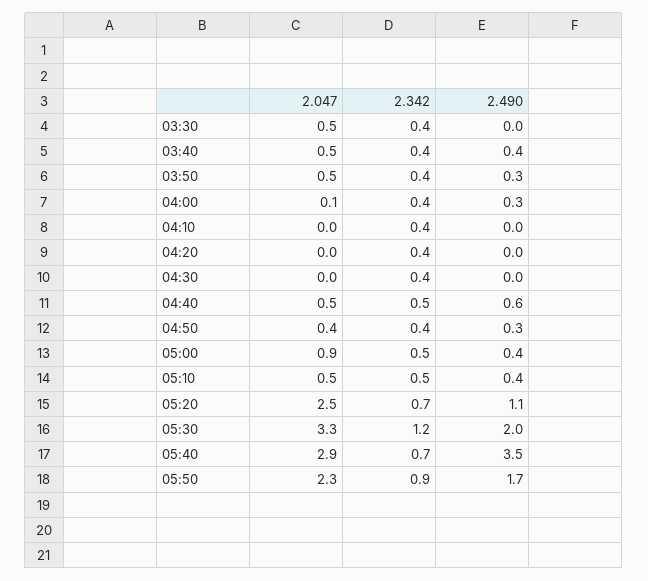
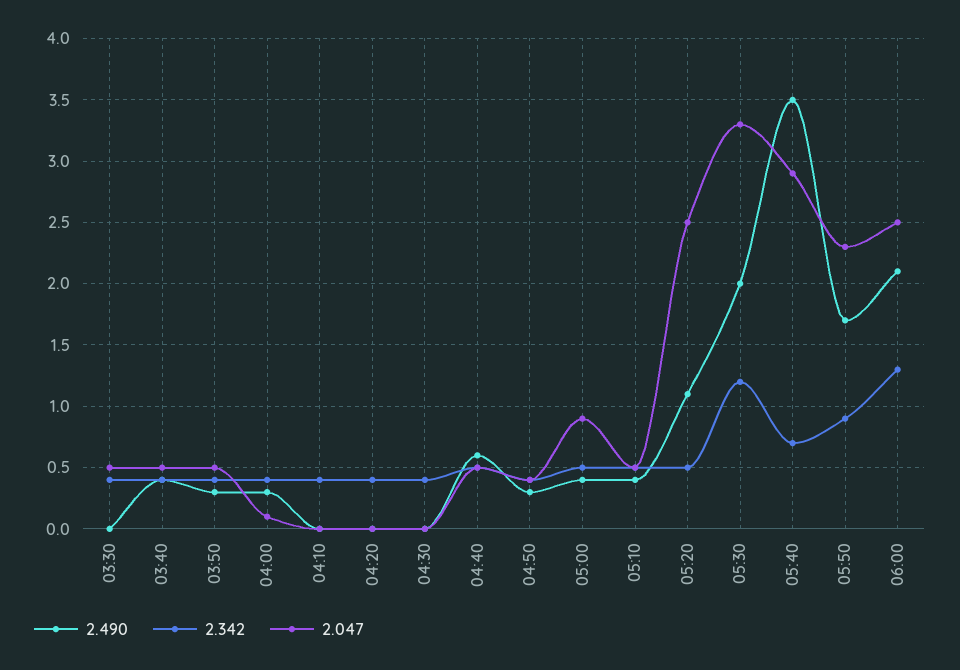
2.342, 05:20: 0.7 -> 0.5
2.490, 06:00: none -> 2.1
2.342, 06:00: none -> 1.3
2.047, 06:00: none -> 2.5

